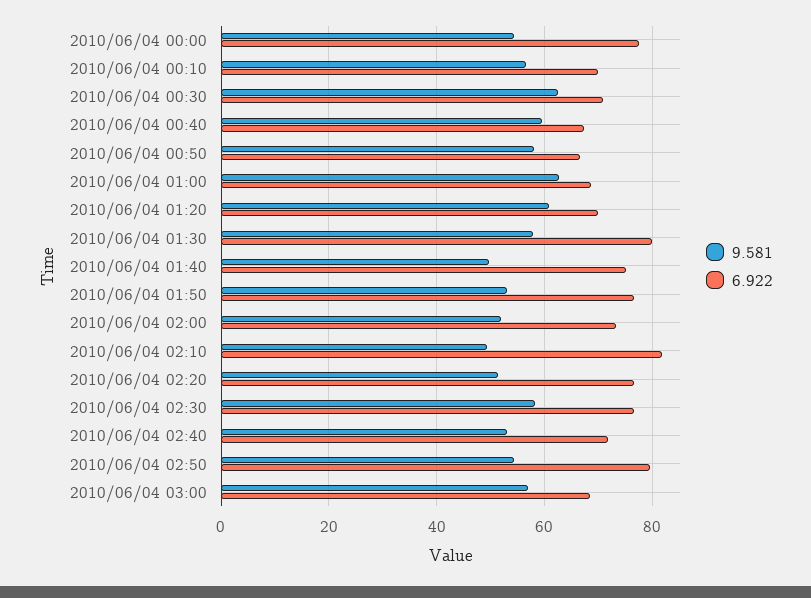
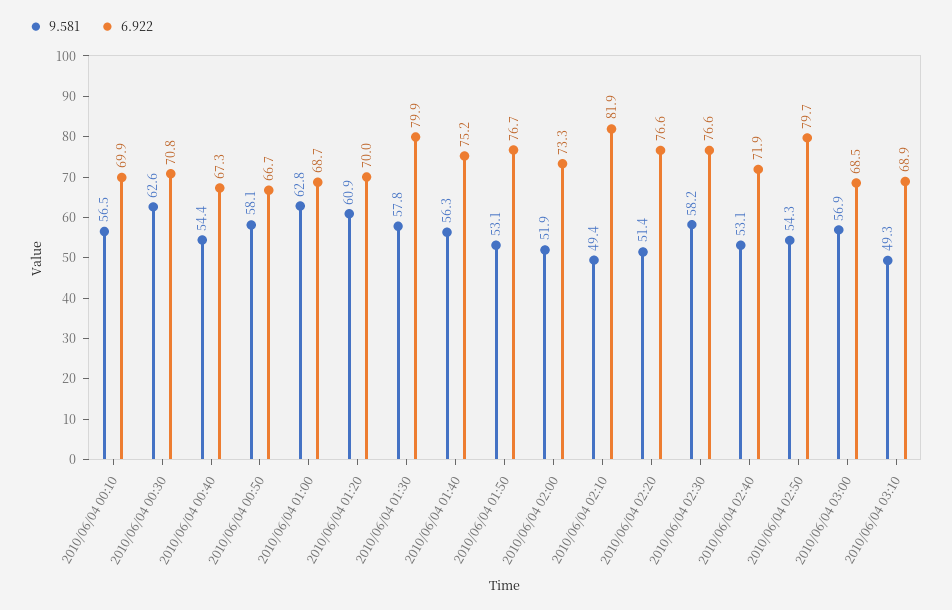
9.581, 2010/06/04 00:00: 54 -> none
6.922, 2010/06/04 00:00: 78 -> none
9.581, 2010/06/04 00:40: 60 -> 54.4
9.581, 2010/06/04 01:40: 50 -> 56.3
9.581, 2010/06/04 03:10: none -> 49.3
6.922, 2010/06/04 03:10: none -> 68.9

